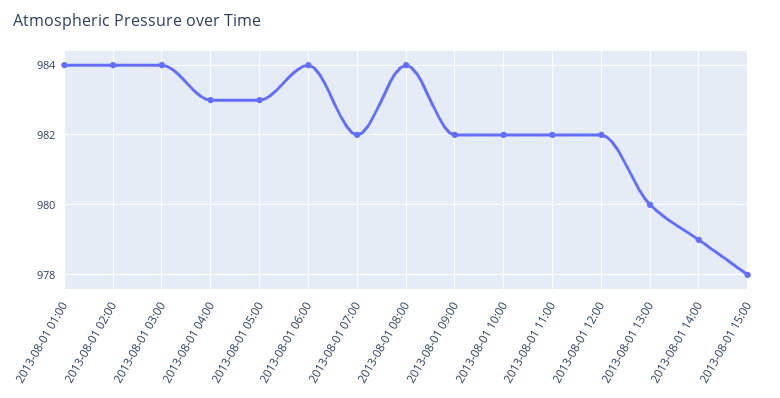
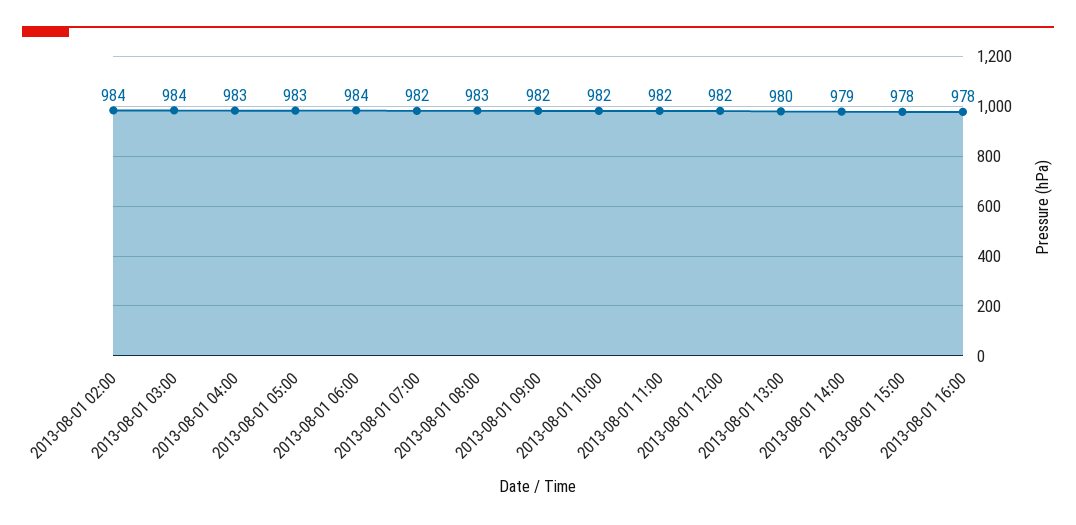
2013-08-01 01:00: 984 -> none
2013-08-01 08:00: 984 -> 983
2013-08-01 16:00: none -> 978

